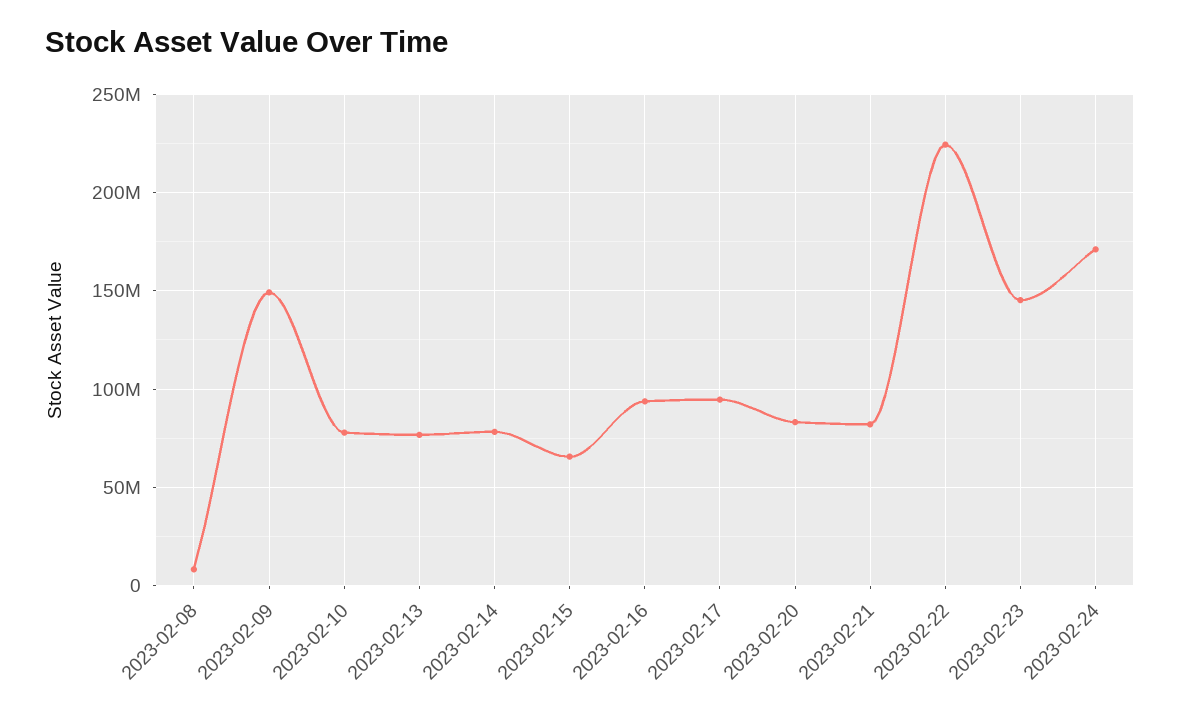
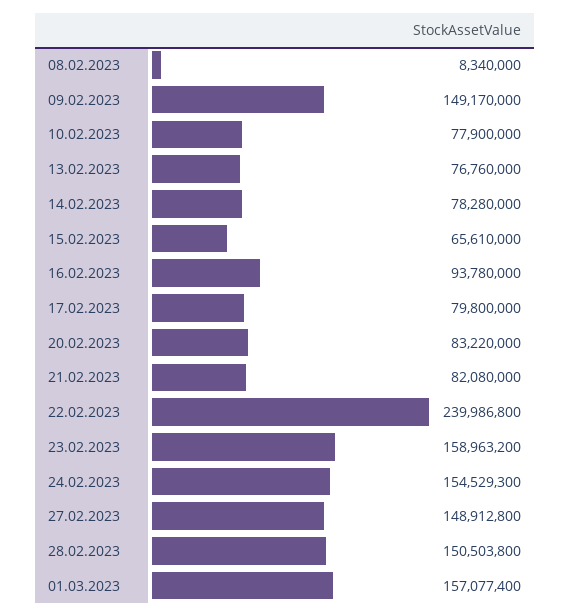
2023-02-17: 95000000 -> 79800000
2023-02-22: 225000000 -> 239986800
2023-02-23: 145000000 -> 158963200
2023-02-24: 170000000 -> 154529300
27.02.2023: none -> 148912800
28.02.2023: none -> 150503800
01.03.2023: none -> 157077400

